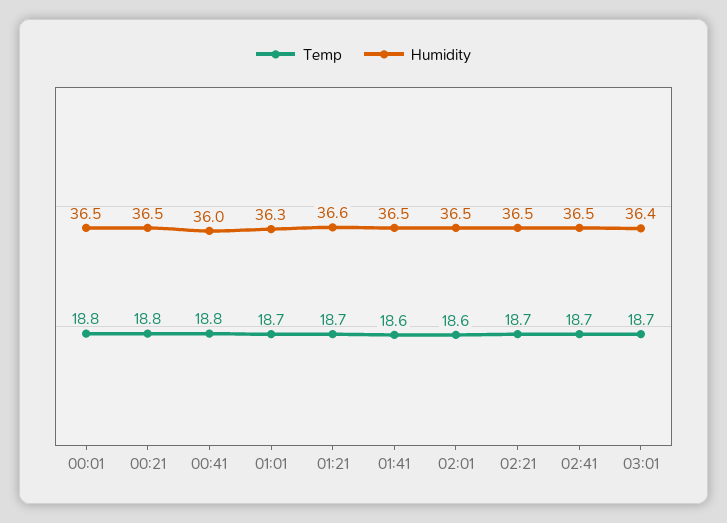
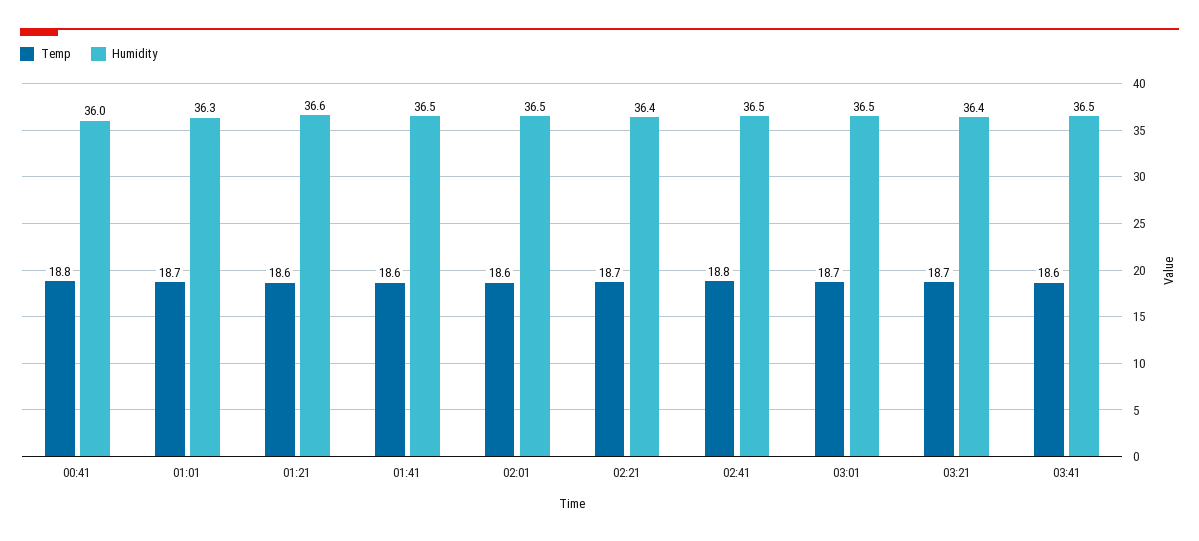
Temp, 00:01: 18.8 -> none
Humidity, 00:01: 36.5 -> none
Temp, 00:21: 18.8 -> none
Humidity, 00:21: 36.5 -> none
Temp, 01:21: 18.7 -> 18.6
Humidity, 02:21: 36.5 -> 36.4
Temp, 02:41: 18.7 -> 18.8
Humidity, 03:01: 36.4 -> 36.5
Temp, 03:21: none -> 18.7
Humidity, 03:21: none -> 36.4
Temp, 03:41: none -> 18.6
Humidity, 03:41: none -> 36.5

